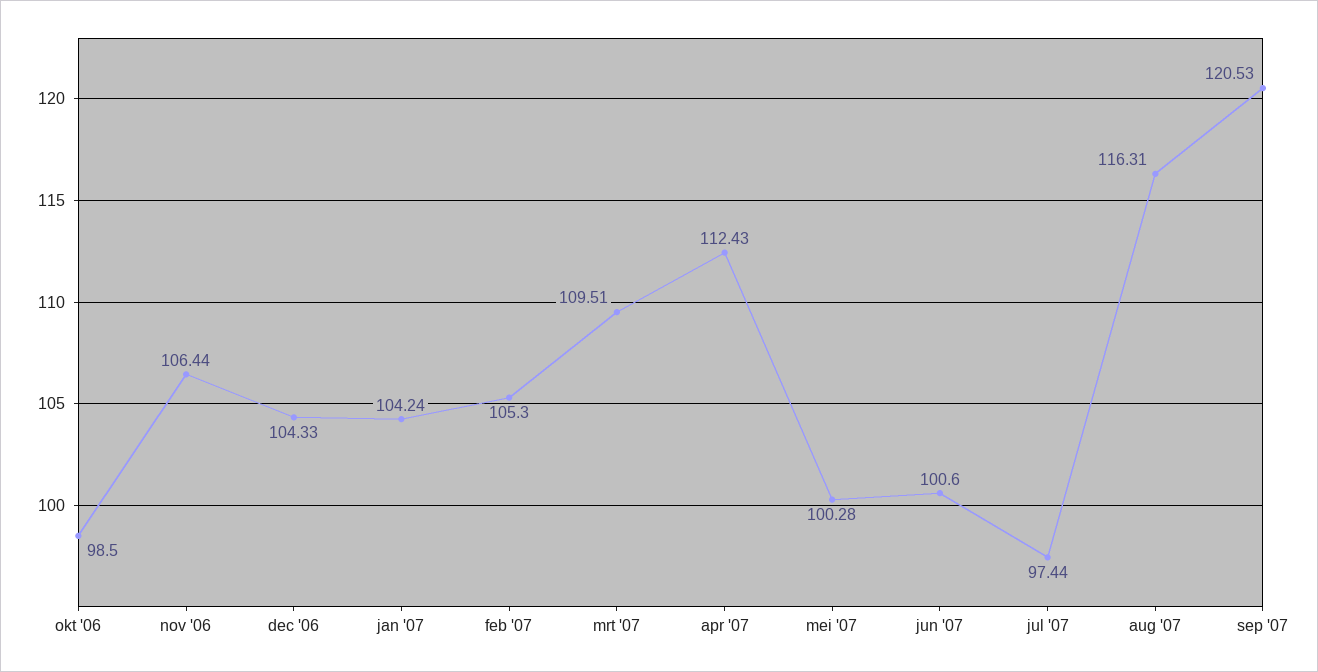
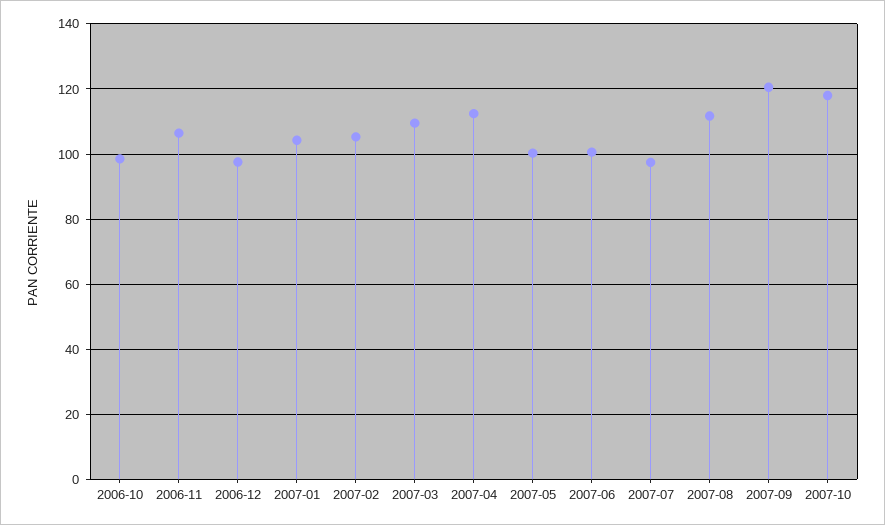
dec '06: 104.33 -> 98
aug '07: 116.31 -> 112
2007-10: none -> 118

